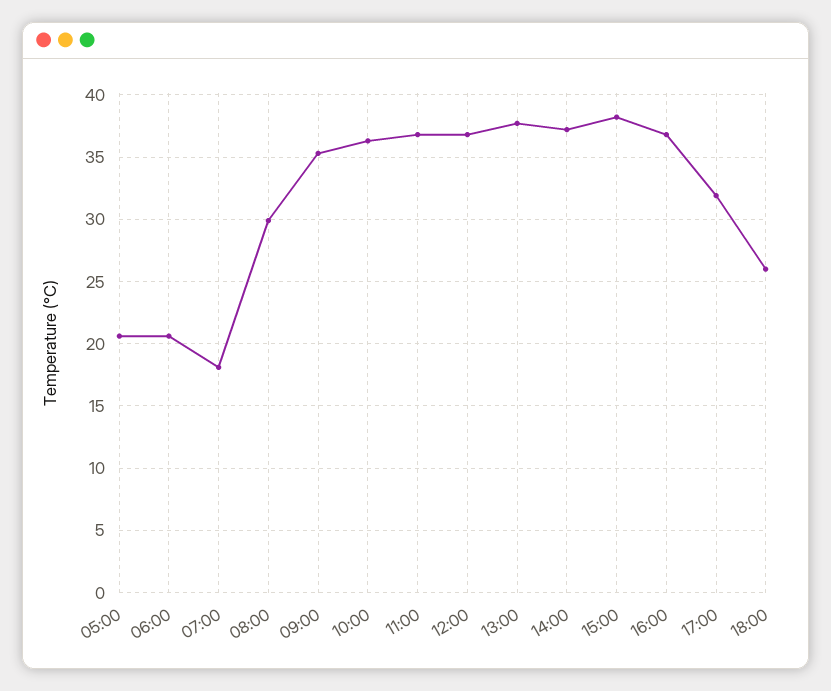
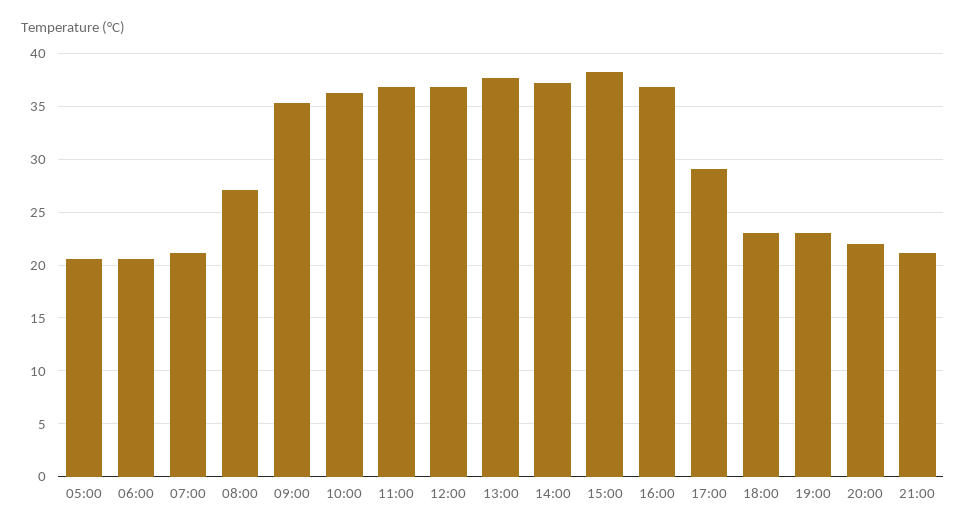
07:00: 18 -> 21
08:00: 30 -> 27
17:00: 32 -> 29
18:00: 26 -> 23
19:00: none -> 23
20:00: none -> 22
21:00: none -> 21

